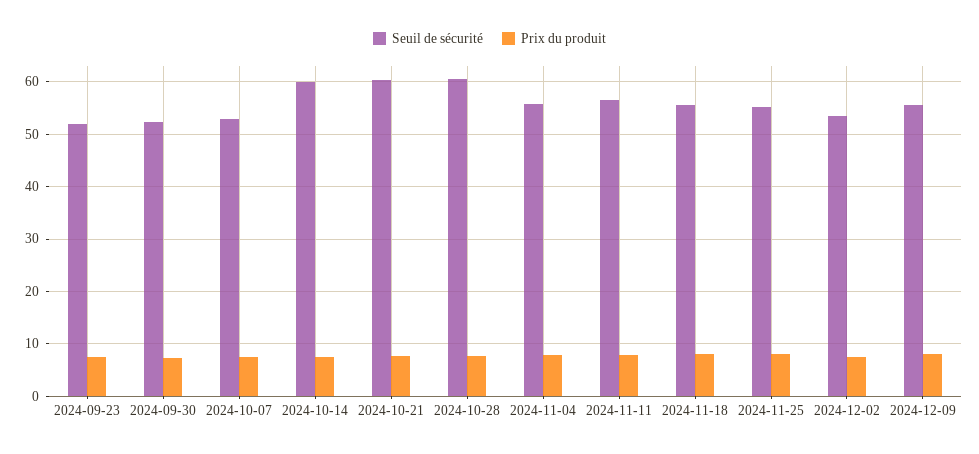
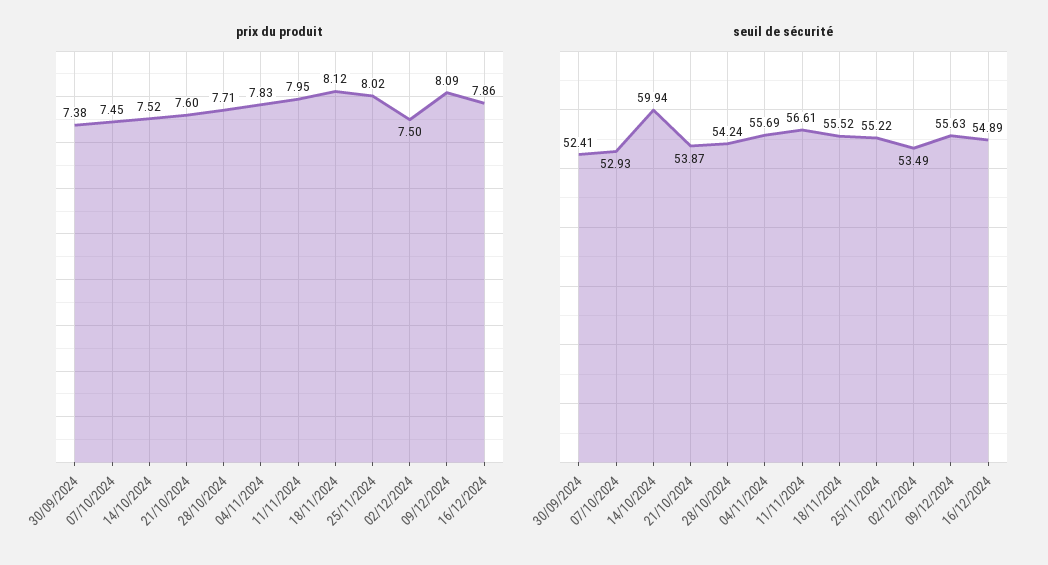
Seuil de sécurité, 2024-09-23: 52 -> none
Prix du produit, 2024-09-23: 8 -> none
Seuil de sécurité, 2024-10-21: 60 -> 53.87
Seuil de sécurité, 2024-10-28: 60 -> 54.24
Prix du produit, 16/12/2024: none -> 7.86
Seuil de sécurité, 16/12/2024: none -> 54.89

